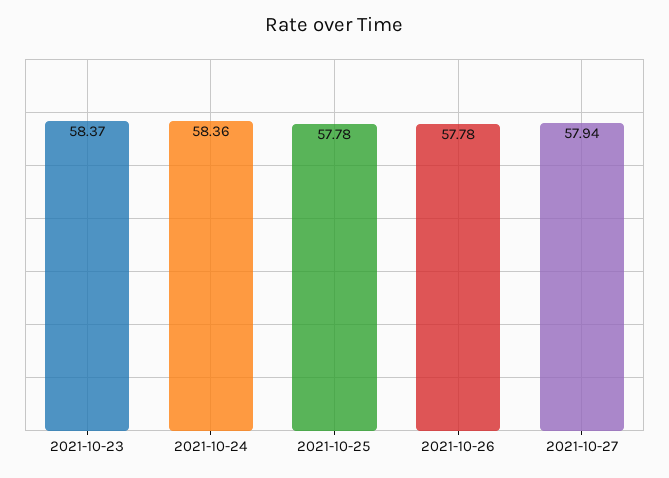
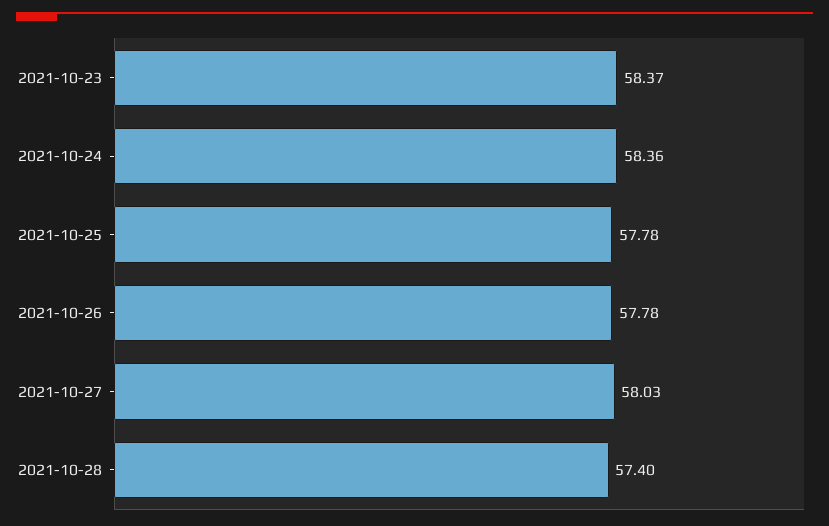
2021-10-27: 57.94 -> 58.03
2021-10-28: none -> 57.4

